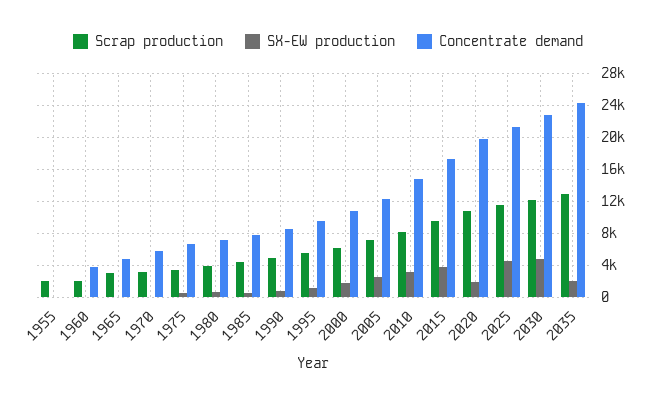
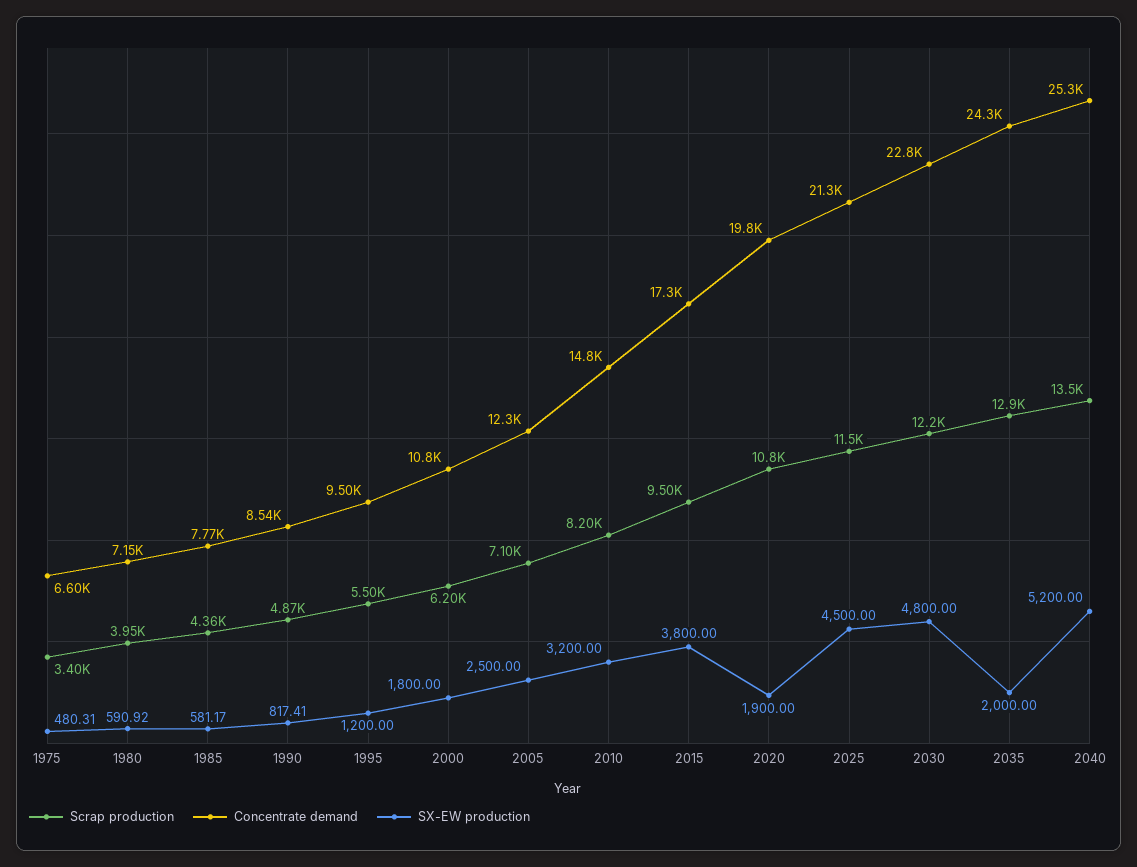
Scrap production, 1955: 2000 -> none
SX-EW production, 1955: 0 -> none
Concentrate demand, 1955: 0 -> none
Scrap production, 1960: 2000 -> none
SX-EW production, 1960: 0 -> none
Concentrate demand, 1960: 4000 -> none
Scrap production, 1965: 3000 -> none
SX-EW production, 1965: 0 -> none
Concentrate demand, 1965: 5000 -> none
Scrap production, 1970: 3000 -> none
SX-EW production, 1970: 0 -> none
Concentrate demand, 1970: 6000 -> none
Scrap production, 2040: none -> 13500
Concentrate demand, 2040: none -> 25300
SX-EW production, 2040: none -> 5200

